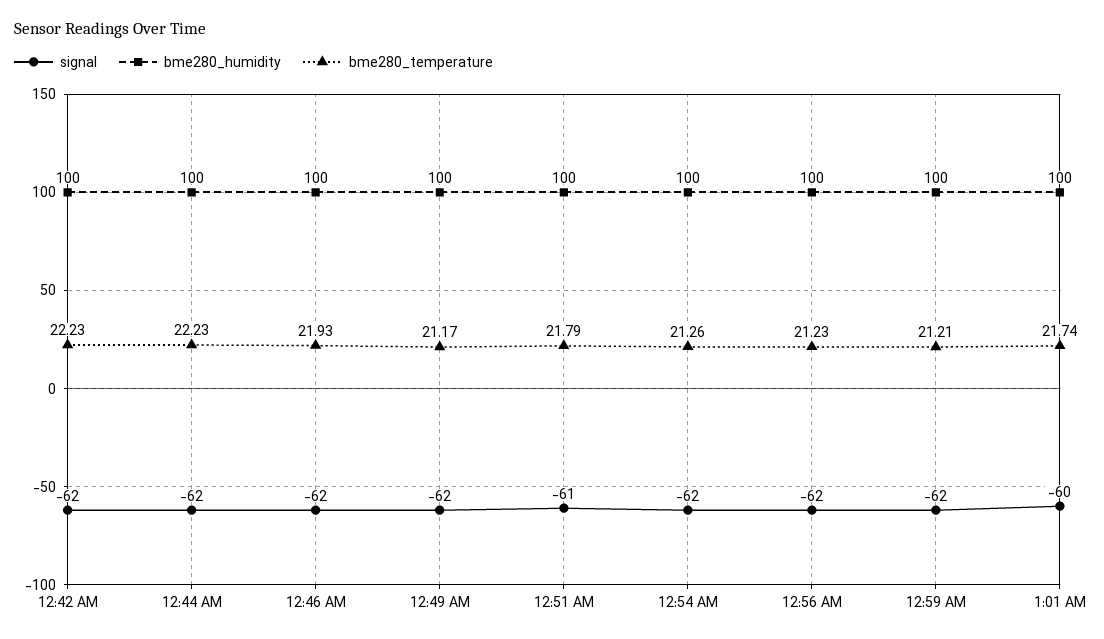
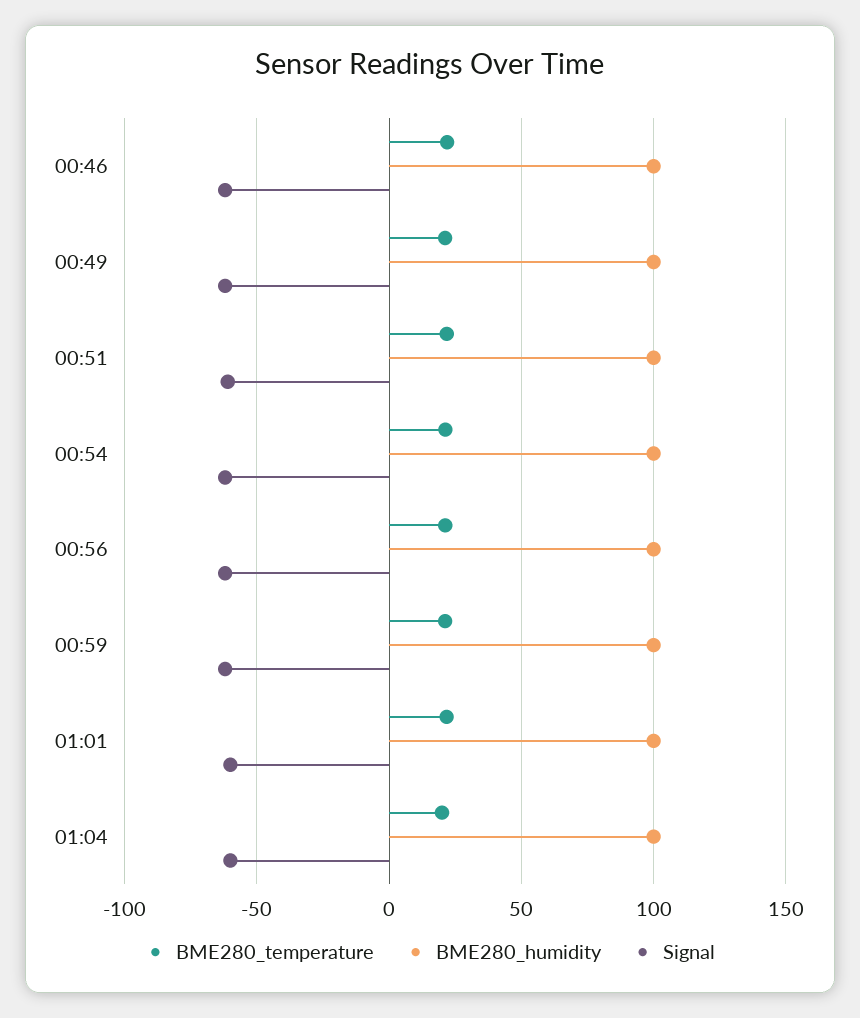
signal, 12:42 AM: -62 -> none
bme280_humidity, 12:42 AM: 100 -> none
bme280_temperature, 12:42 AM: 22.23 -> none
signal, 12:44 AM: -62 -> none
bme280_humidity, 12:44 AM: 100 -> none
bme280_temperature, 12:44 AM: 22.23 -> none
bme280_temperature, 01:04: none -> 20
bme280_humidity, 01:04: none -> 100
signal, 01:04: none -> -60

